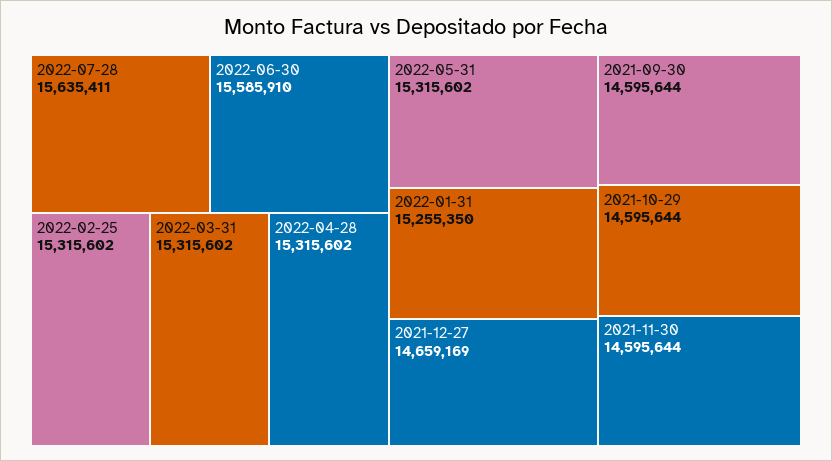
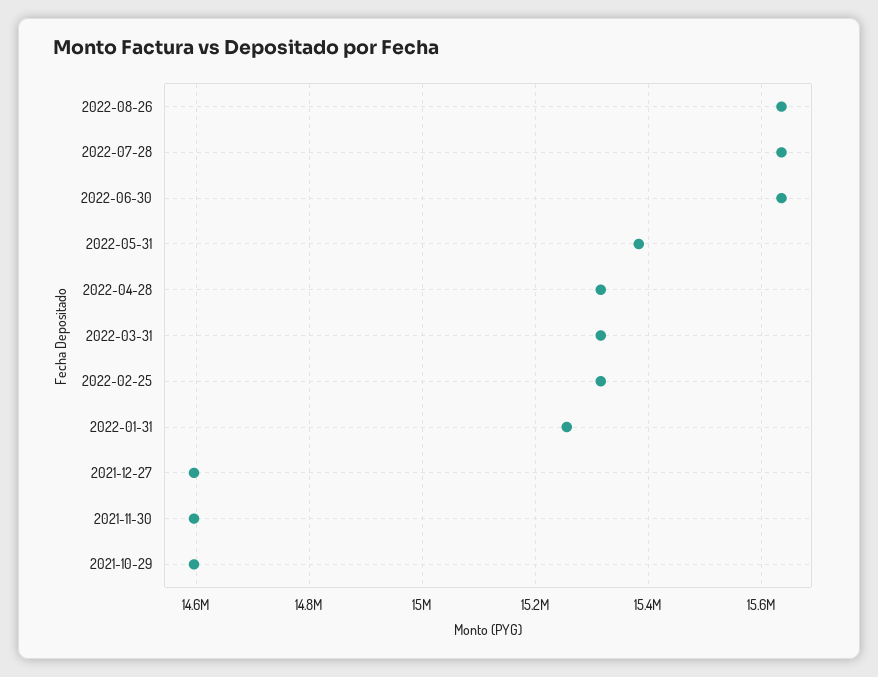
2022-06-30: 15585910 -> 15640000
2022-05-31: 15315602 -> 15380000
2021-12-27: 14659169 -> 14600000
2021-09-30: 14595644 -> none
2022-08-26: none -> 15640000

